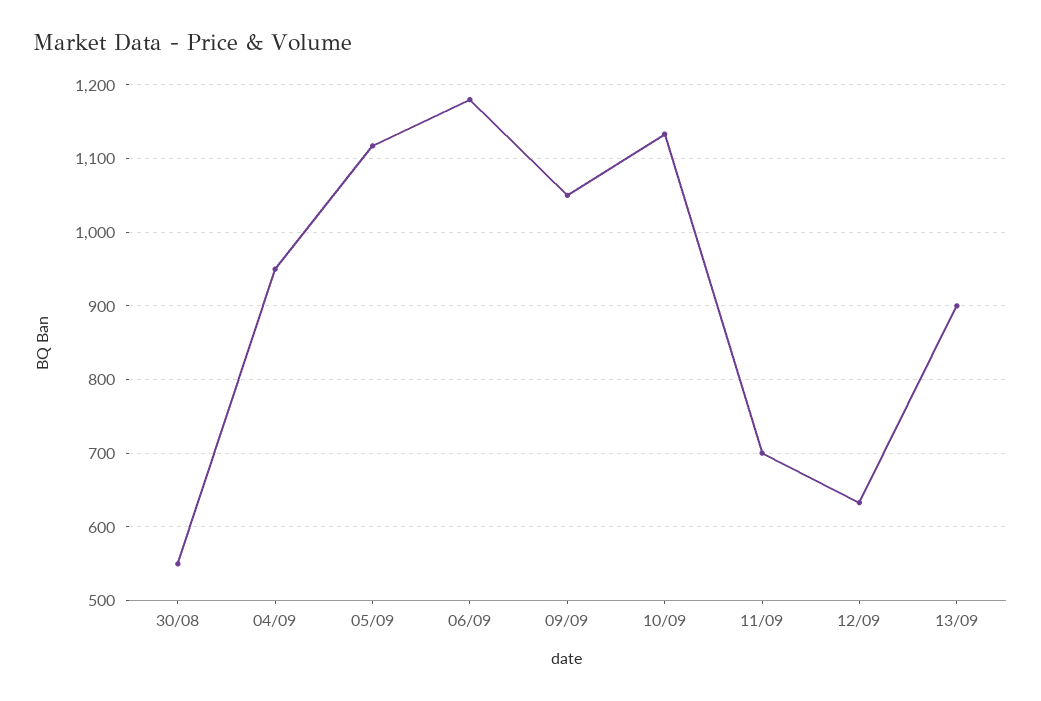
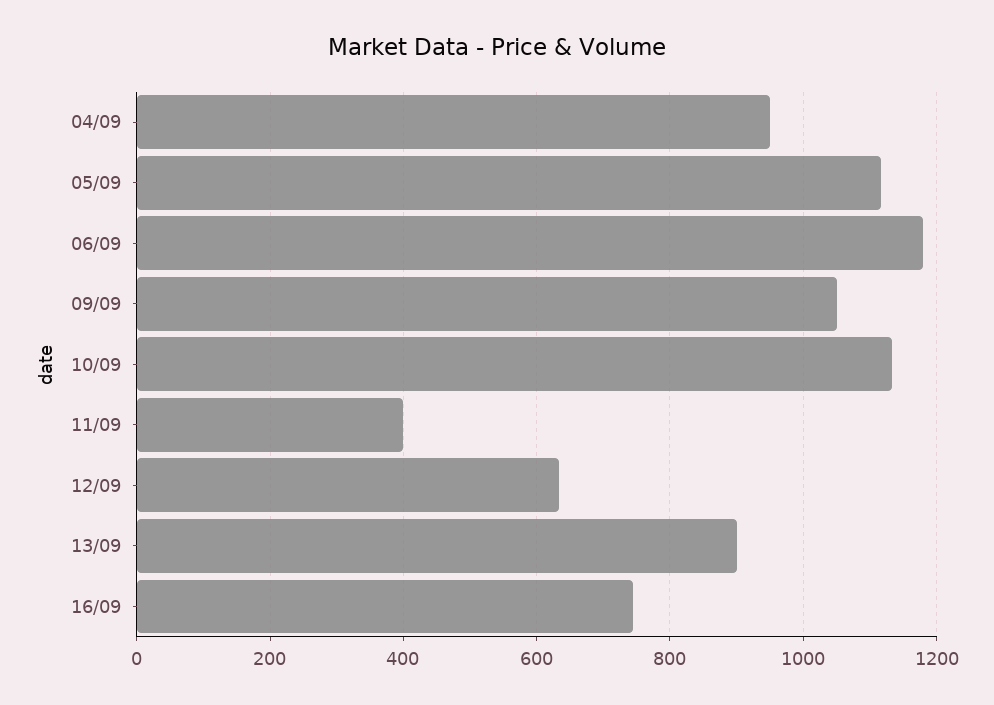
30/08: 550 -> none
11/09: 700 -> 400
16/09: none -> 740

